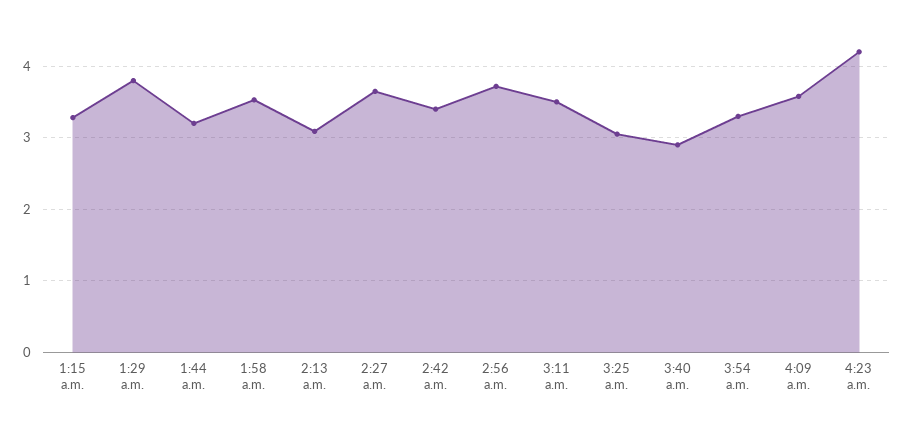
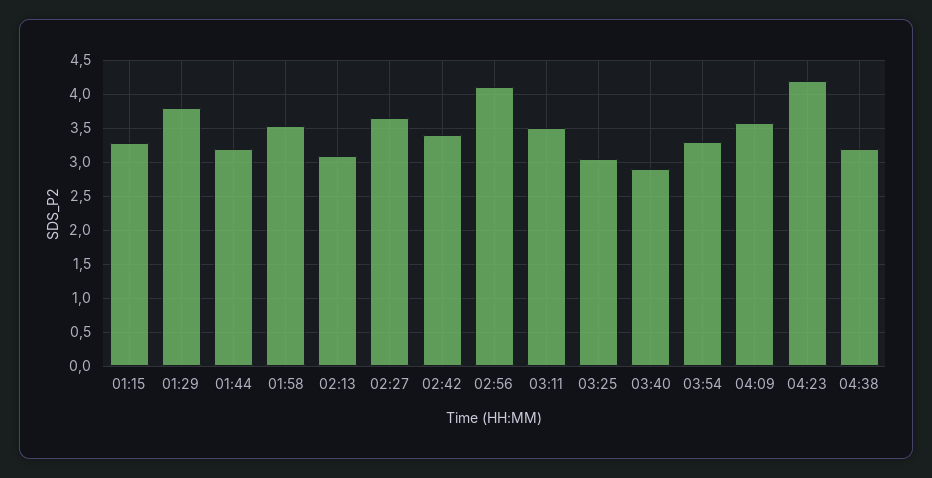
2:56 a.m.: 3.7 -> 4.1
04:38: none -> 3.2

